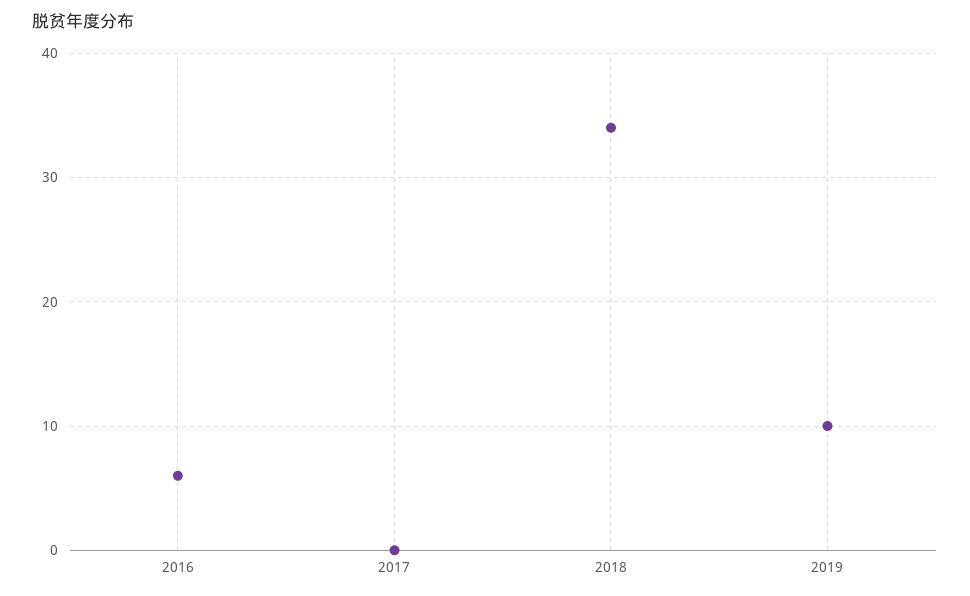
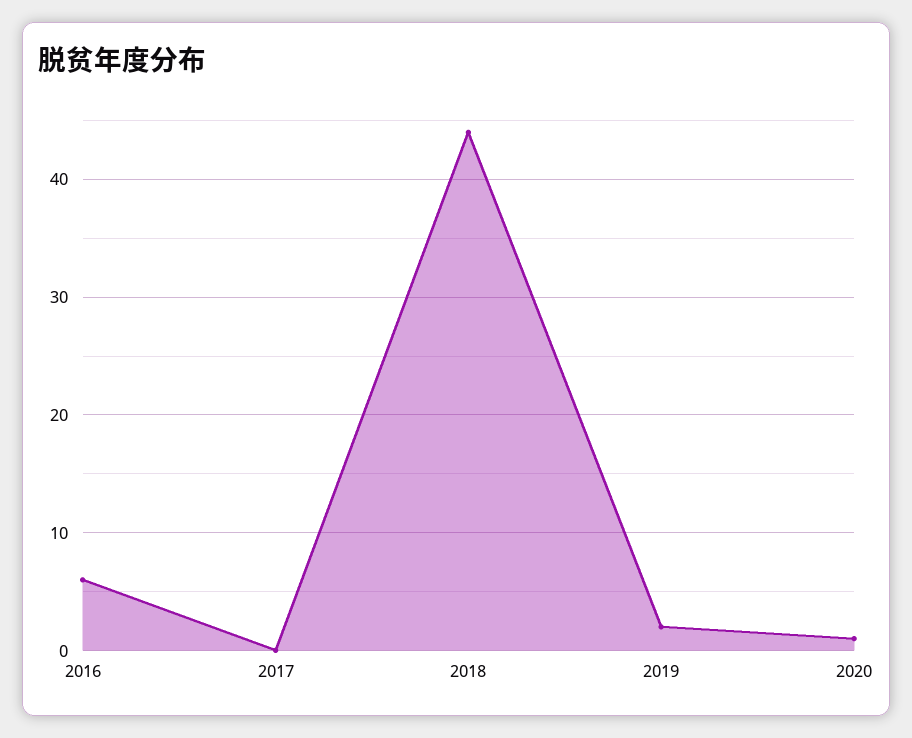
2018: 34 -> 44
2019: 10 -> 2
2020: none -> 1

